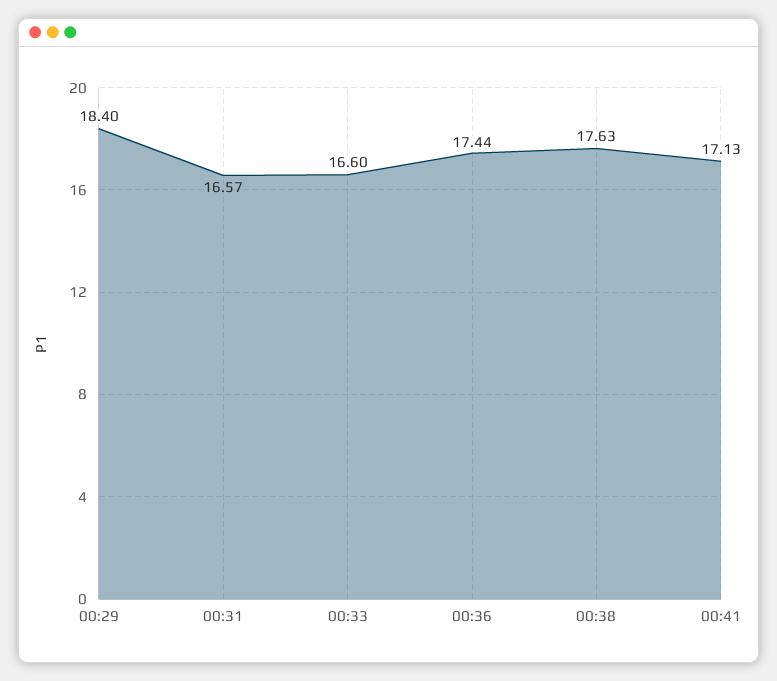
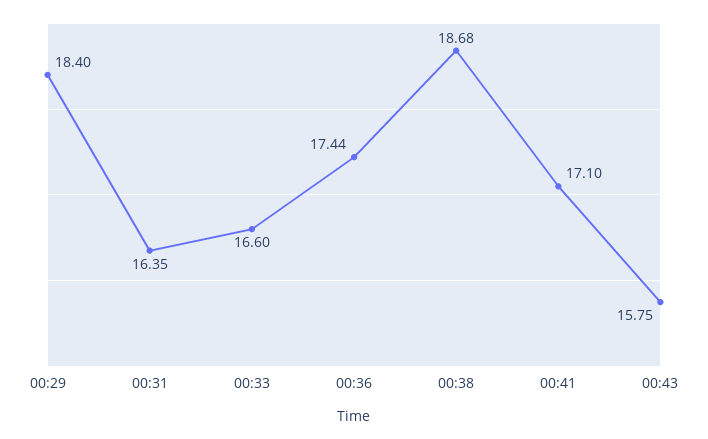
00:31: 16.57 -> 16.35
00:38: 17.63 -> 18.68
00:41: 17.13 -> 17.1
00:43: none -> 15.75

